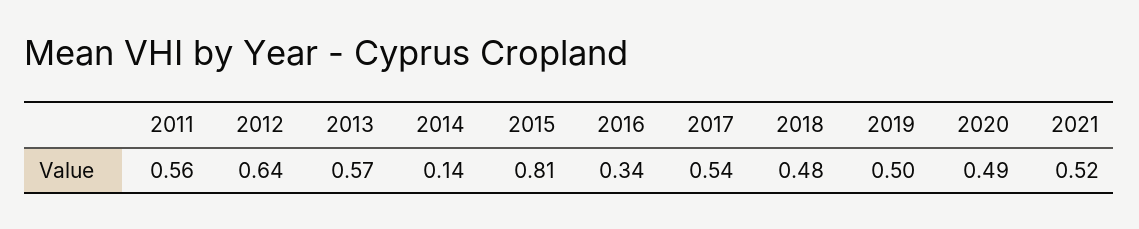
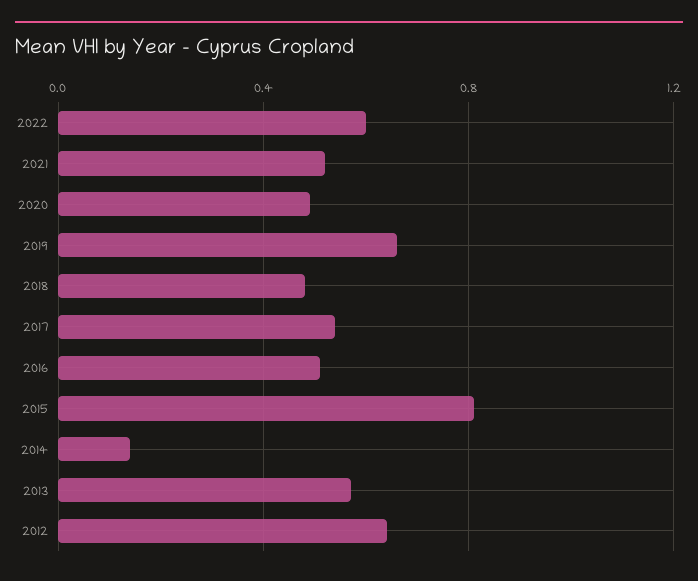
2011: 0.56 -> none
2016: 0.34 -> 0.5
2019: 0.5 -> 0.65
2022: none -> 0.6

